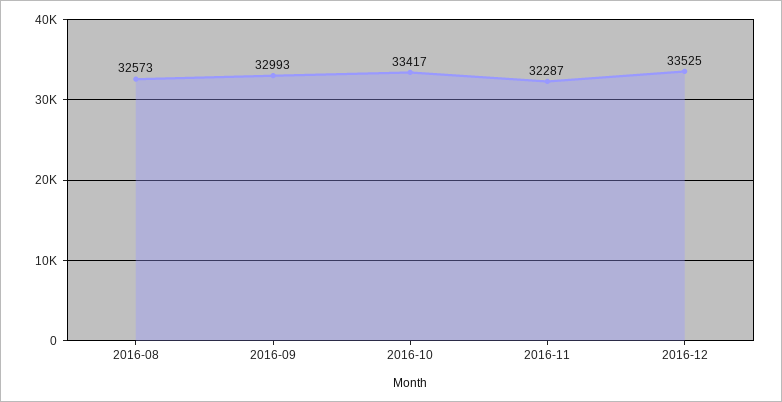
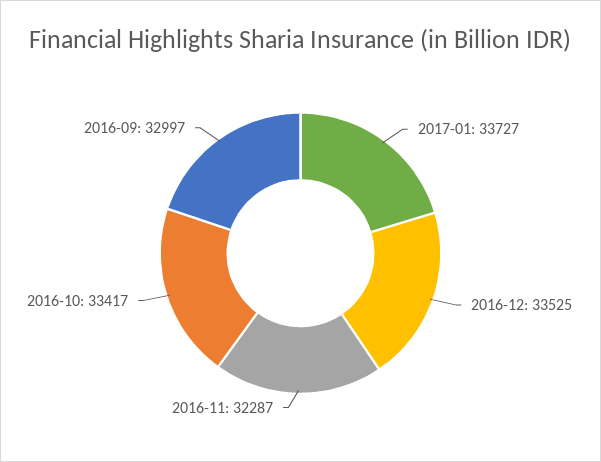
2016-08: 32573 -> none
2016-09: 32993 -> 32997
2017-01: none -> 33727

